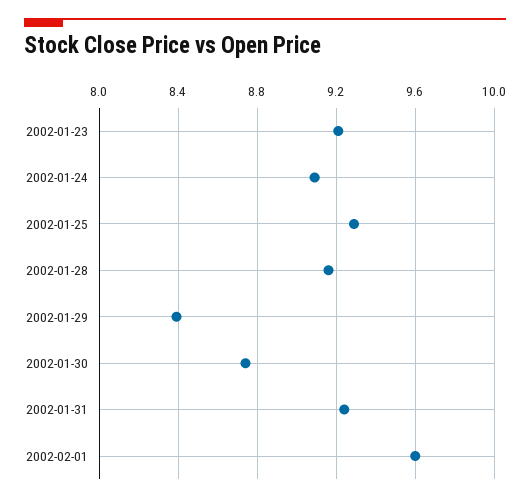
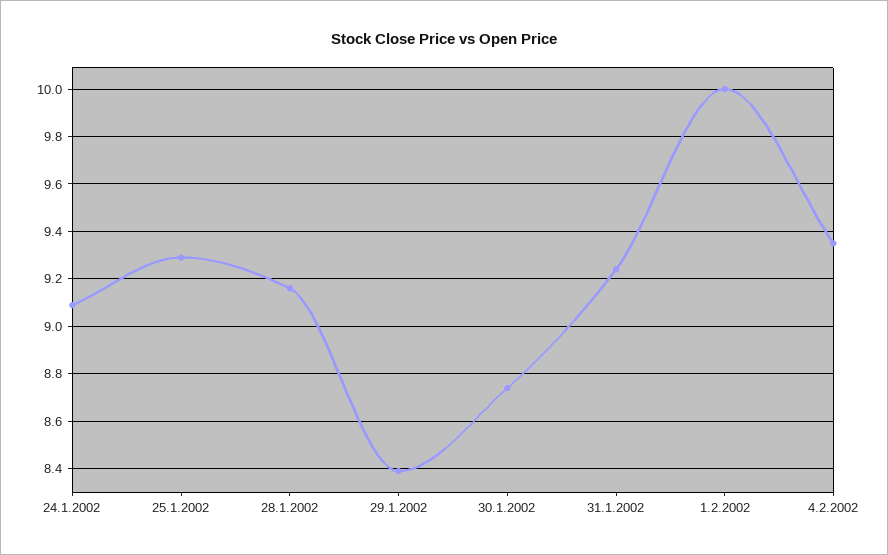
2002-01-23: 9.2 -> none
2002-02-01: 9.6 -> 10
4.2.2002: none -> 9.35

